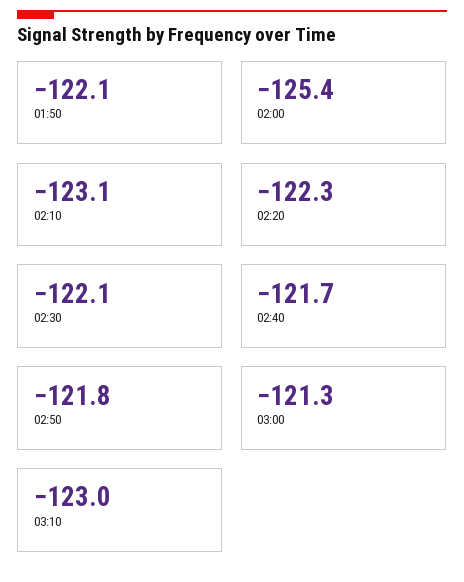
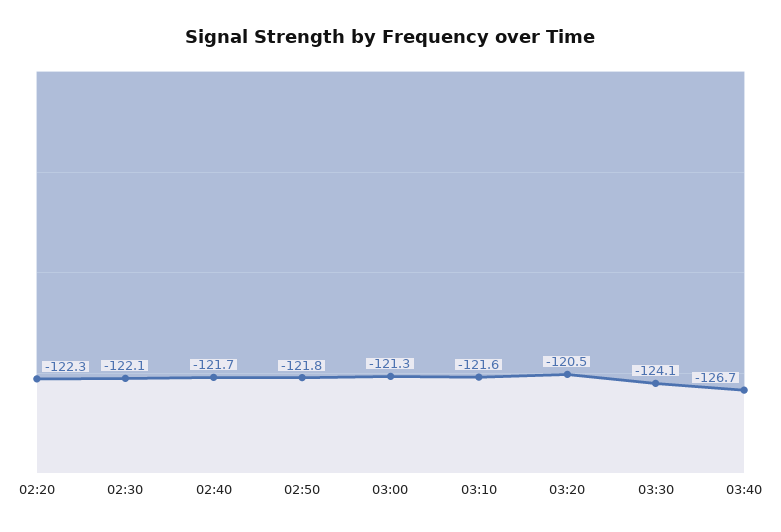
01:50: -122.1 -> none
02:00: -125.4 -> none
02:10: -123.1 -> none
03:10: -123 -> -121.6
03:20: none -> -120.5
03:30: none -> -124.1
03:40: none -> -126.7

